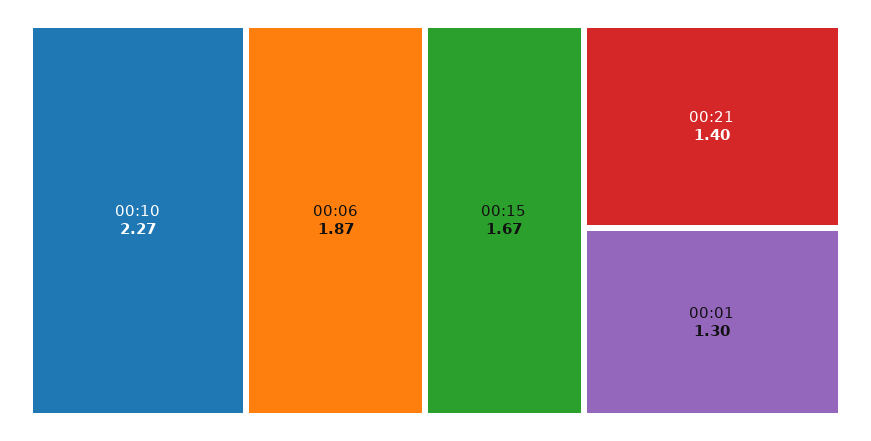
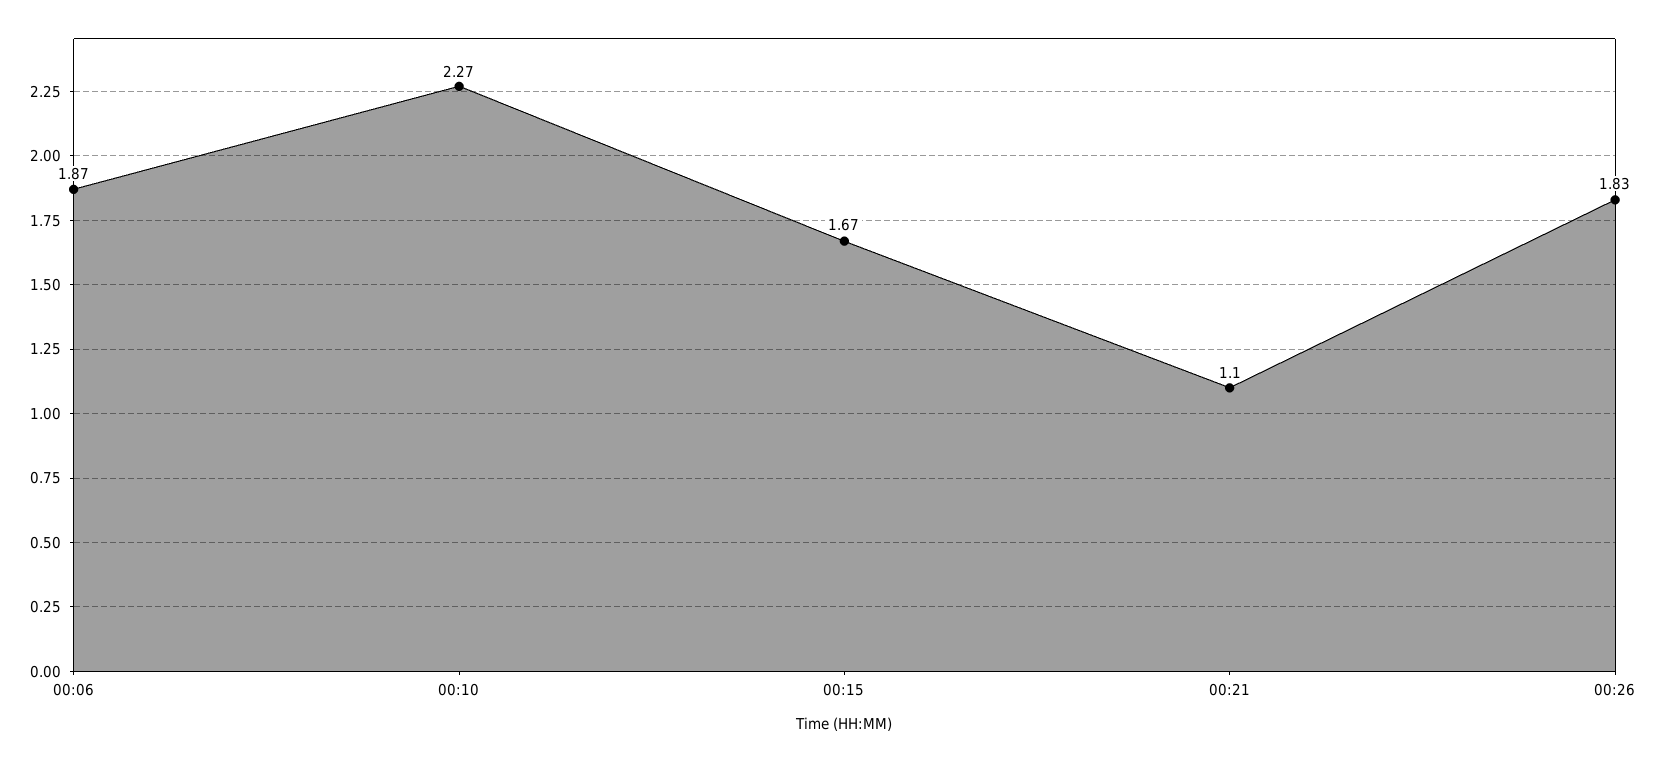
00:21: 1.4 -> 1.1
00:01: 1.3 -> none
00:26: none -> 1.83

